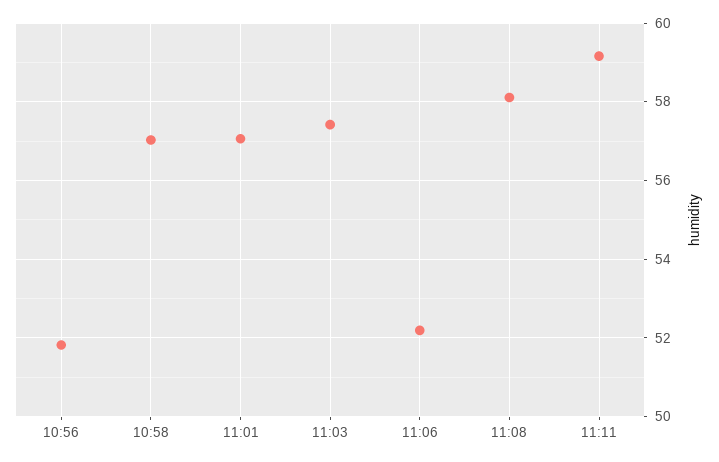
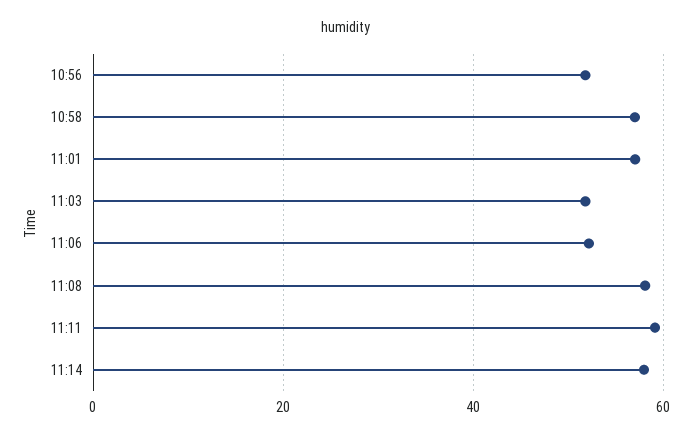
11:03: 57.4 -> 52
11:14: none -> 58

